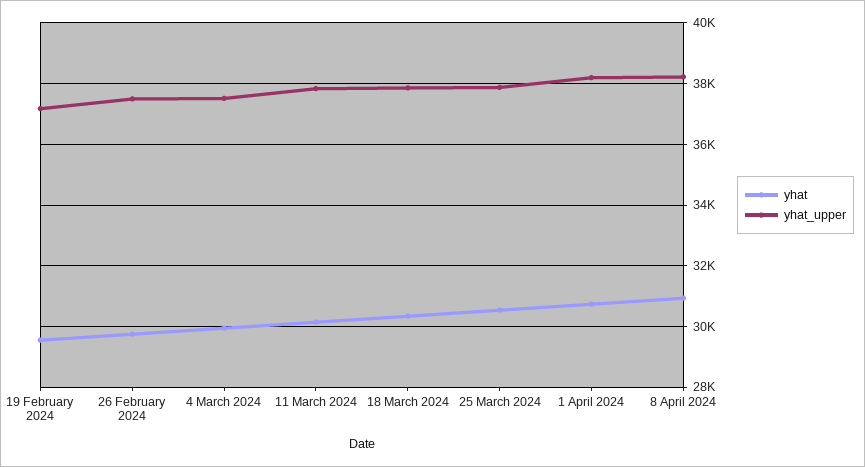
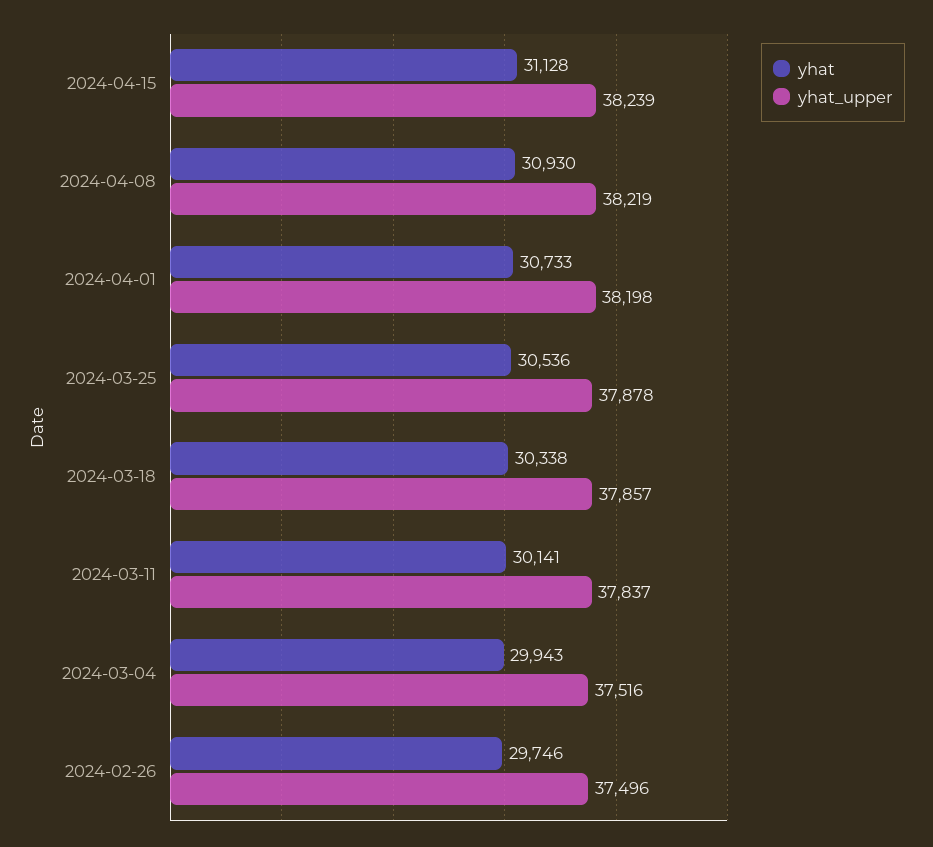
yhat, 19 February 2024: 29600 -> none
yhat_upper, 19 February 2024: 37200 -> none
yhat, 2024-04-15: none -> 31128
yhat_upper, 2024-04-15: none -> 38239

